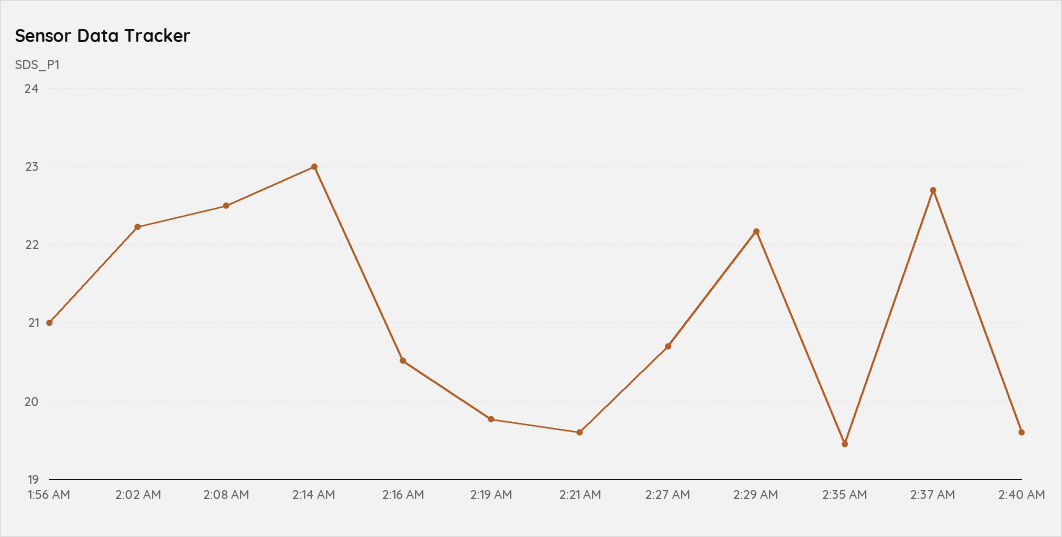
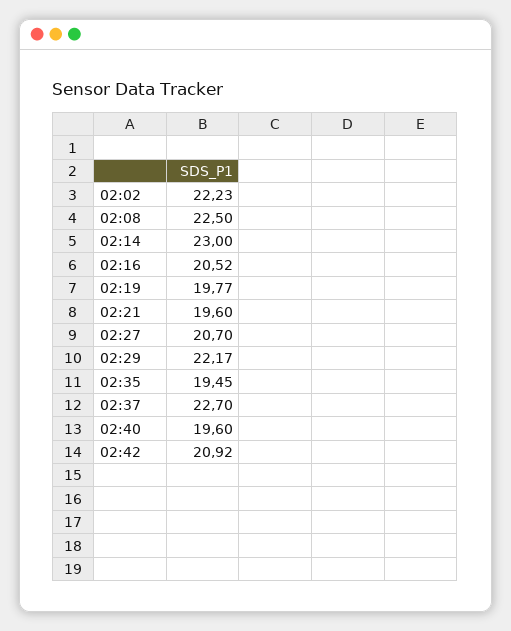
1:56 AM: 21 -> none
02:42: none -> 20.92

